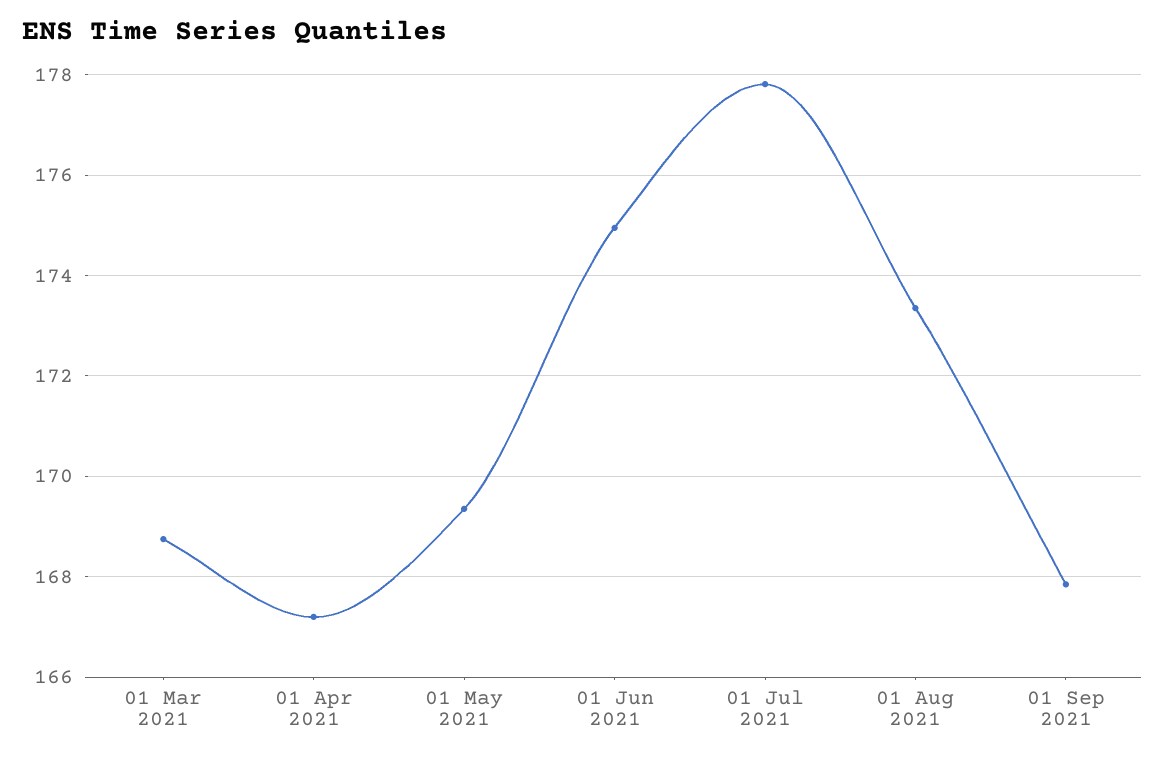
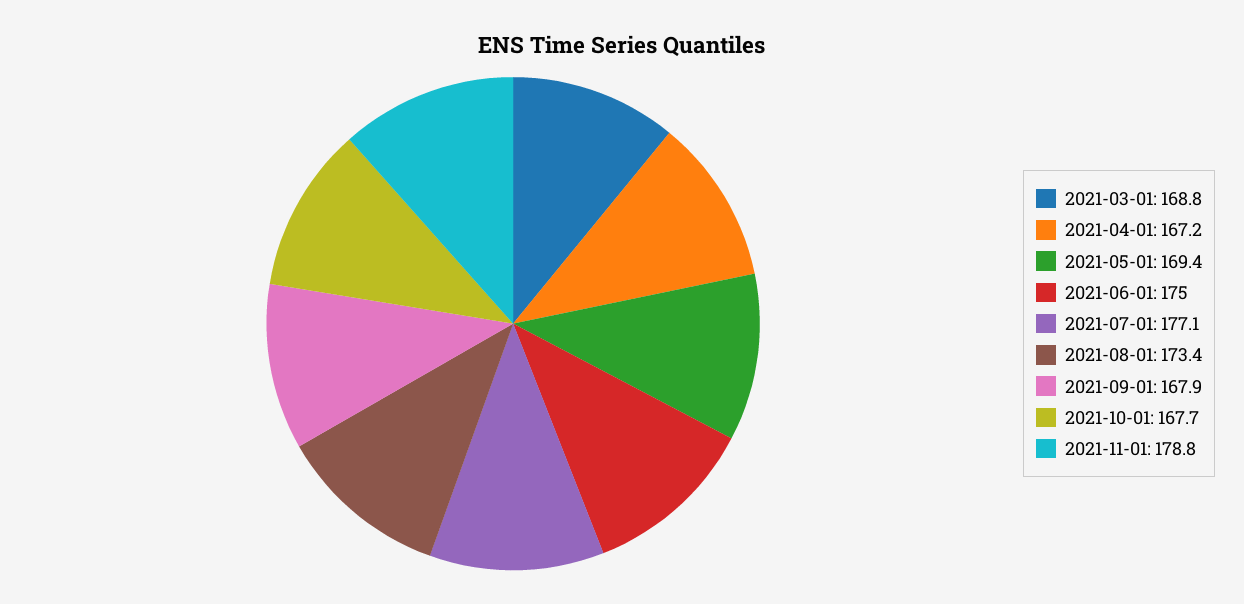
01 Jul 2021: 177.8 -> 177.1
2021-10-01: none -> 167.7
2021-11-01: none -> 178.8

